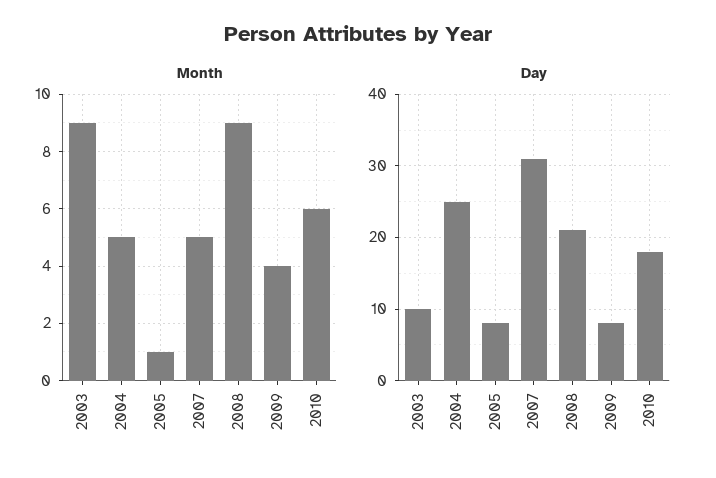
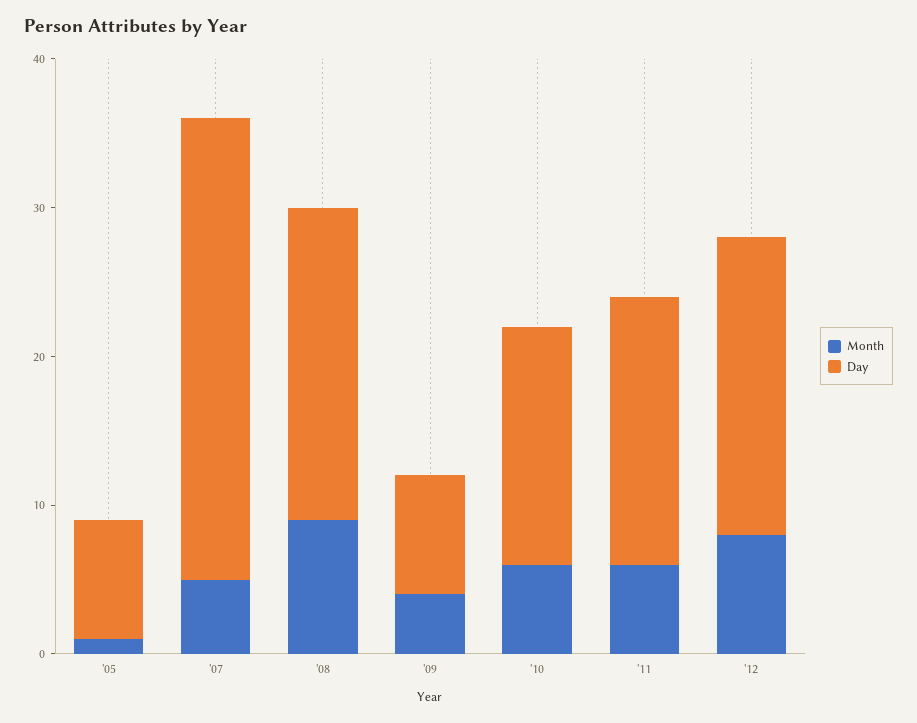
Month, 2003: 9 -> none
Month, 2004: 5 -> none
Day, 2003: 10 -> none
Day, 2004: 25 -> none
Day, 2010: 18 -> 16
Month, '11: none -> 6
Day, '11: none -> 18
Month, '12: none -> 8
Day, '12: none -> 20

